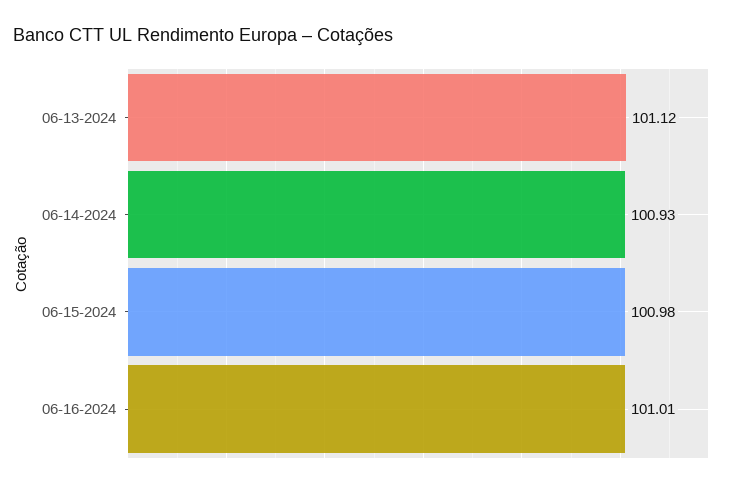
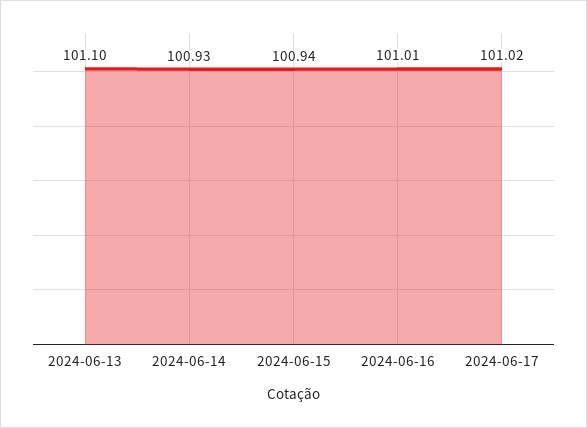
06-13-2024: 101.12 -> 101.1
06-15-2024: 100.98 -> 100.94
2024-06-17: none -> 101.02

